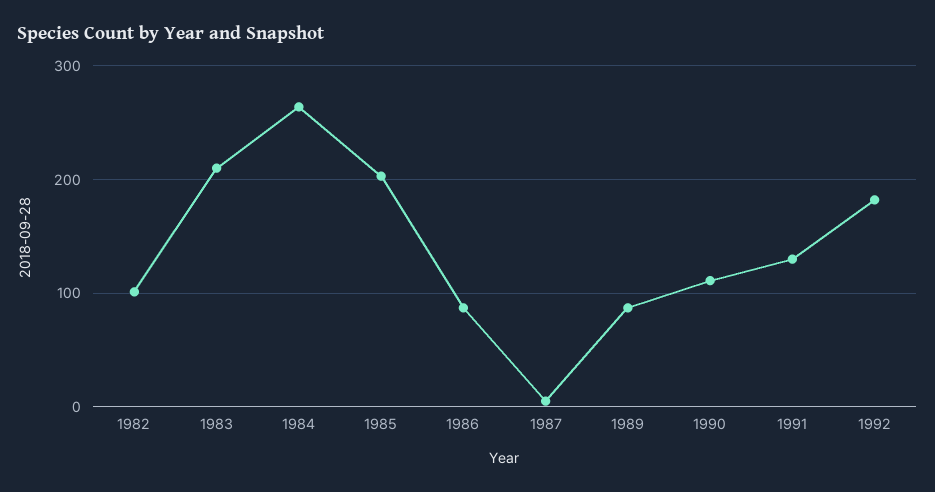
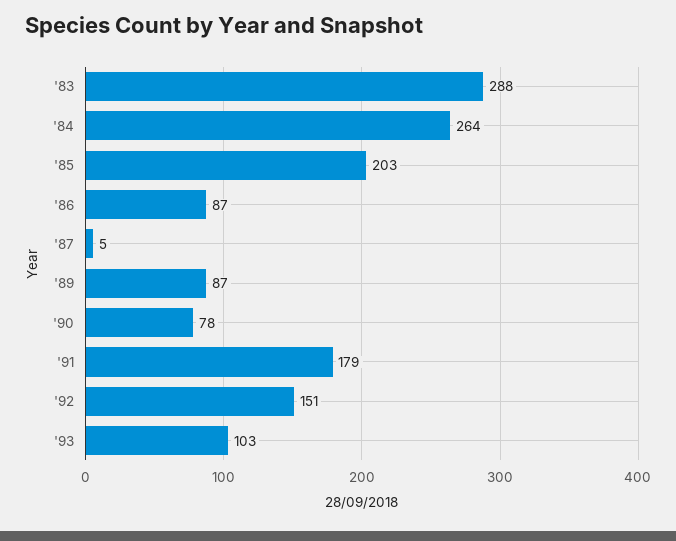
1982: 100 -> none
1983: 210 -> 288
1990: 110 -> 78
1991: 130 -> 179
1992: 180 -> 151
'93: none -> 103

